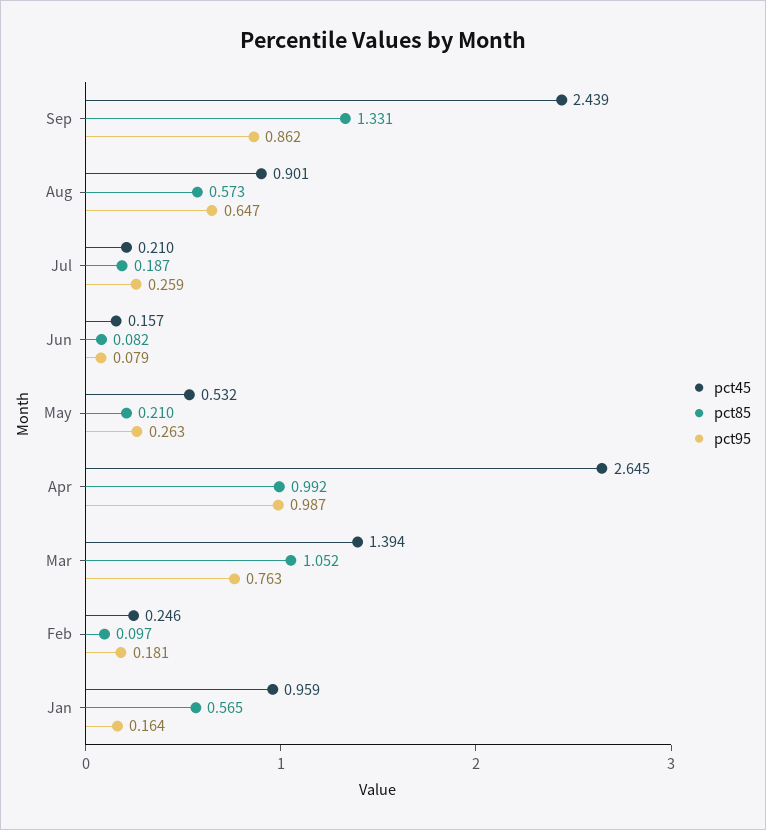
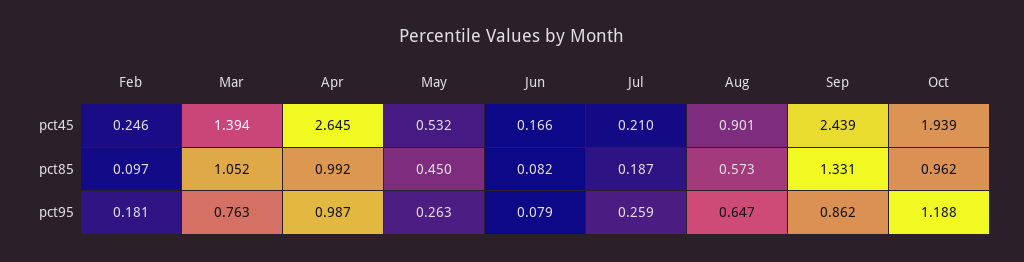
pct45, Jun: 0.157 -> 0.166
pct85, May: 0.21 -> 0.45
pct45, Jan: 0.959 -> none
pct85, Jan: 0.565 -> none
pct95, Jan: 0.164 -> none
pct45, Oct: none -> 1.939
pct85, Oct: none -> 0.962
pct95, Oct: none -> 1.188

